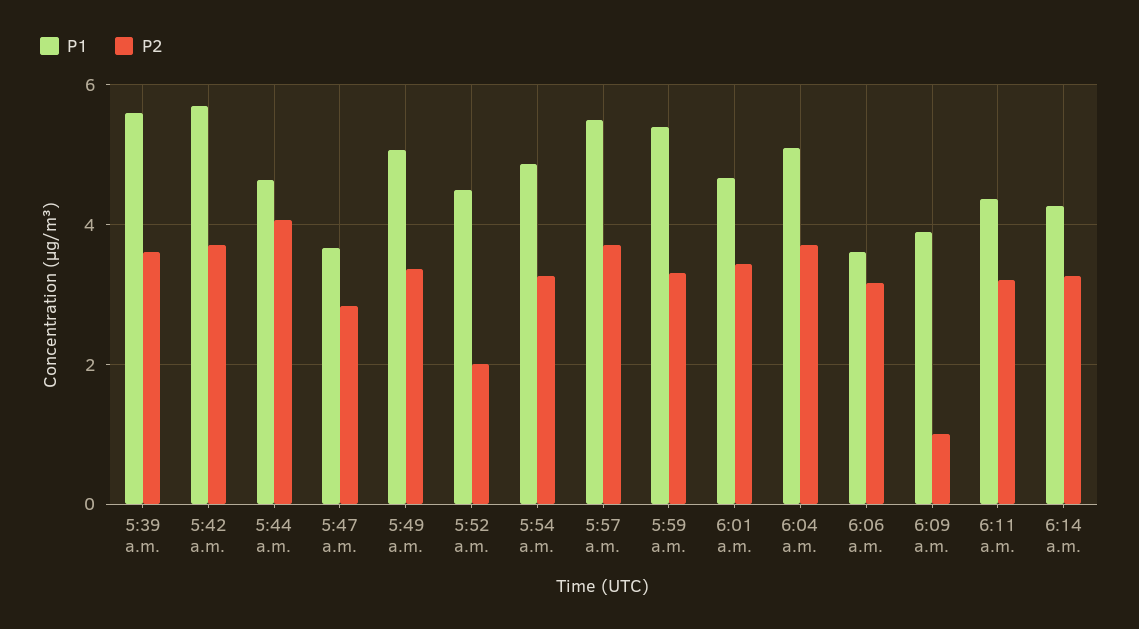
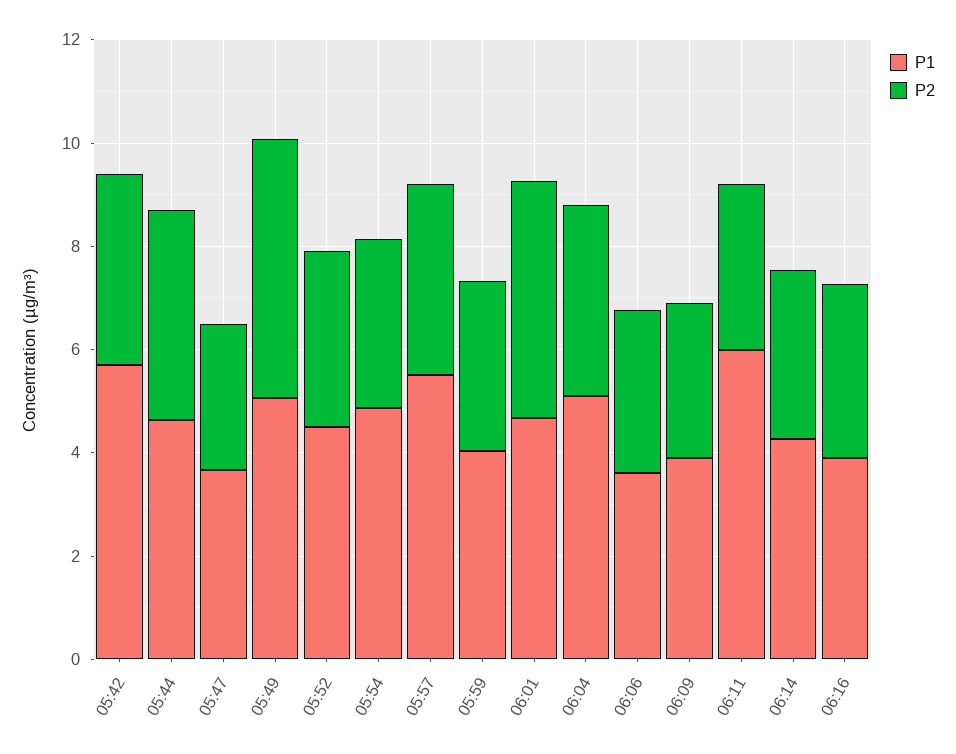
P1, 5:39 a.m.: 5.6 -> none
P2, 5:39 a.m.: 3.6 -> none
P2, 5:49 a.m.: 3.4 -> 5
P2, 5:52 a.m.: 2 -> 3.5
P1, 5:59 a.m.: 5.4 -> 4
P2, 6:01 a.m.: 3.4 -> 4.5
P2, 6:09 a.m.: 1 -> 3
P1, 6:11 a.m.: 4.4 -> 6
P1, 06:16: none -> 4
P2, 06:16: none -> 3.5

